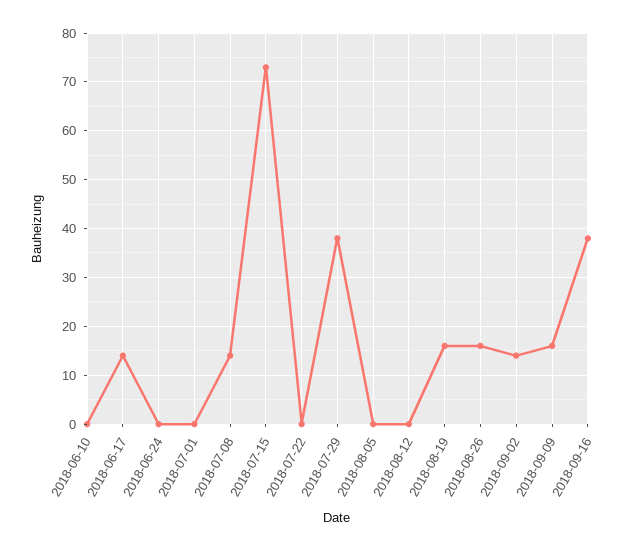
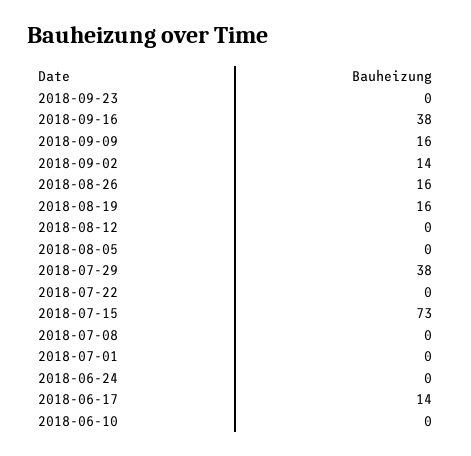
2018-07-08: 15 -> 0
2018-09-23: none -> 0

